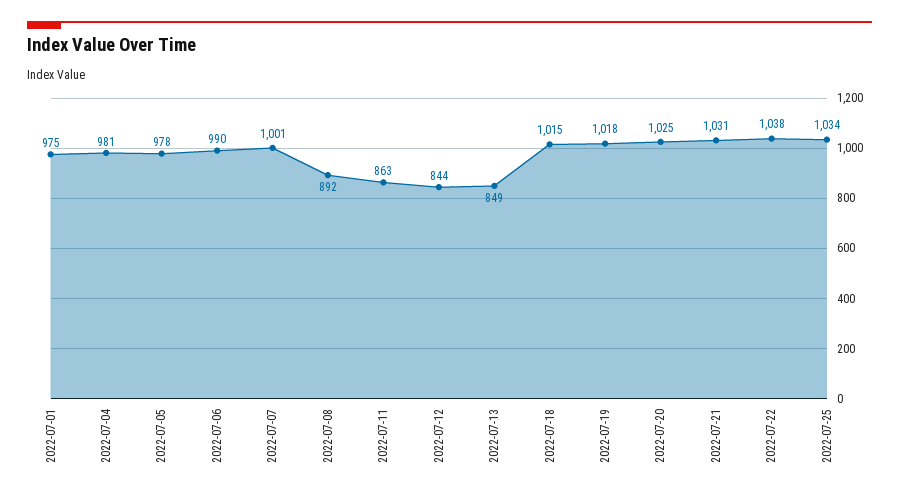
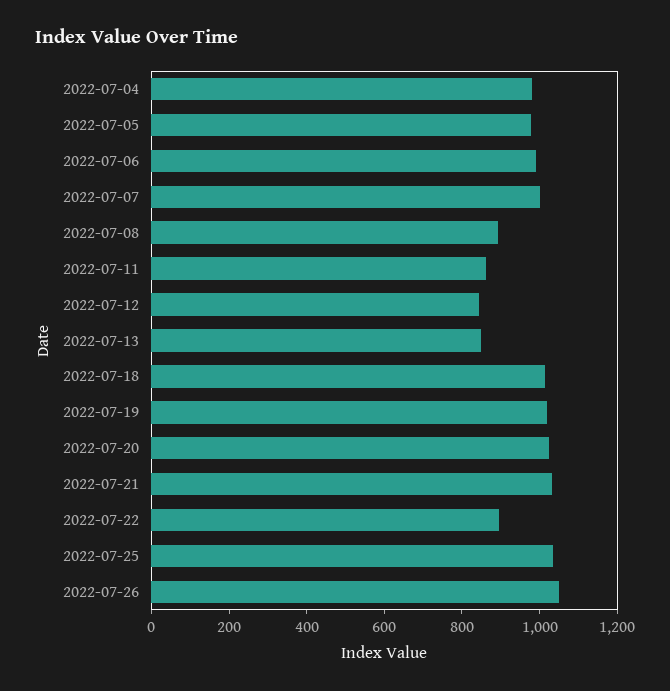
2022-07-01: 975 -> none
2022-07-22: 1038 -> 900
2022-07-26: none -> 1050

